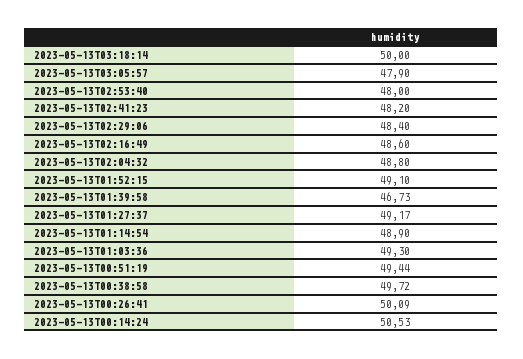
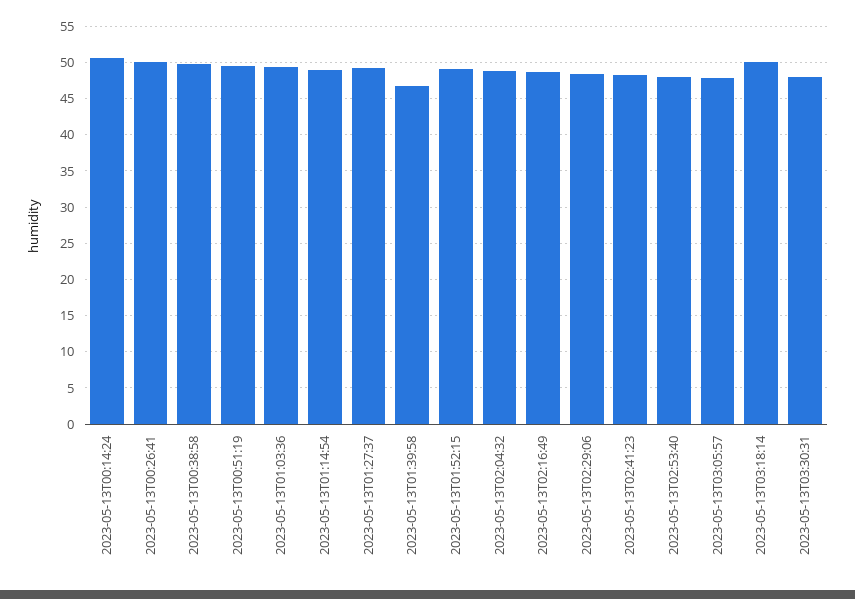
2023-05-13T03:30:31: none -> 48

